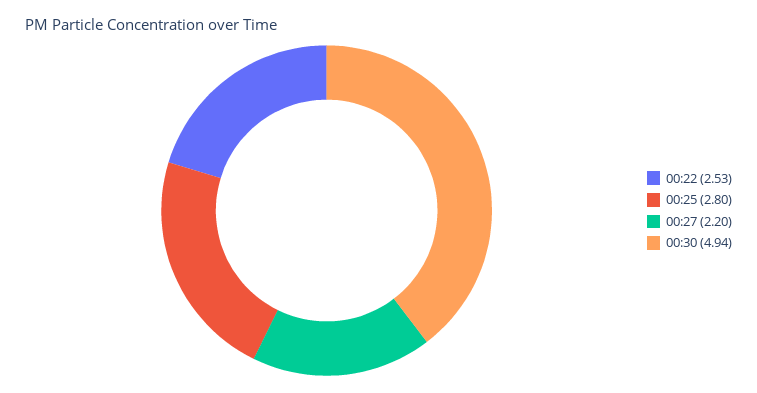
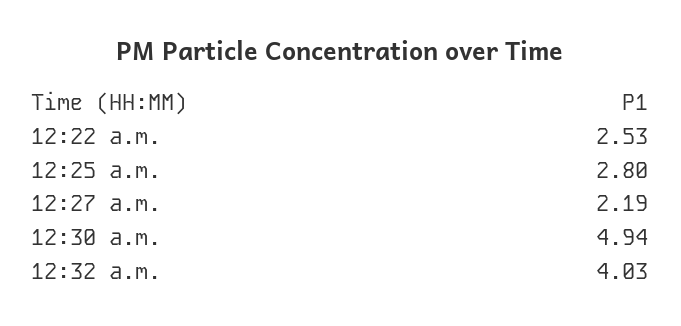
00:27: 2.2 -> 2.19
12:32 a.m.: none -> 4.03

